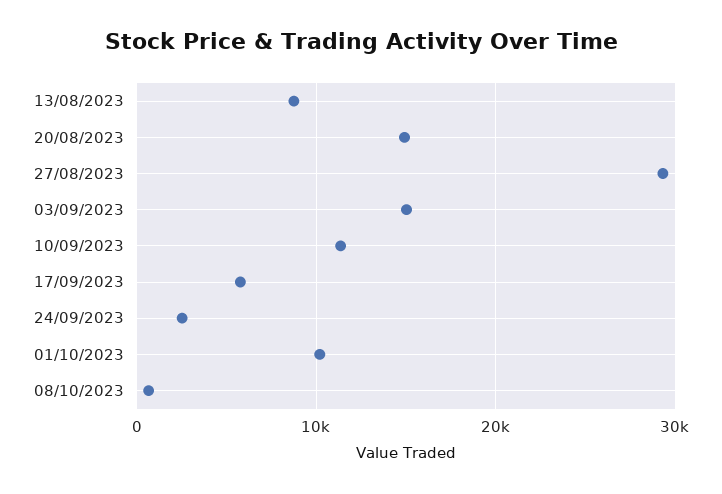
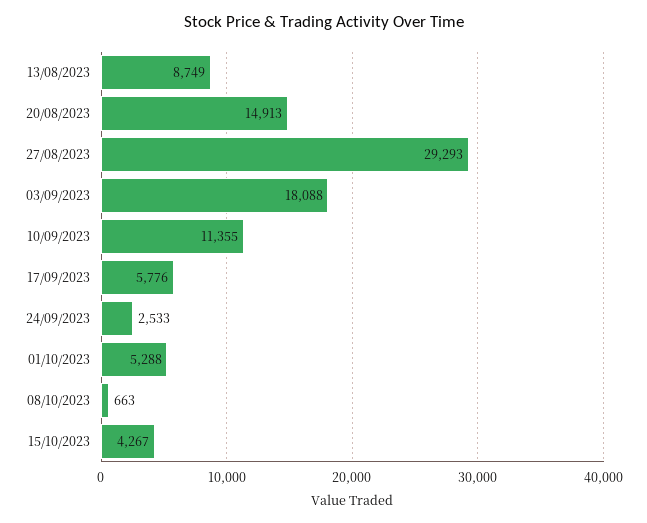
03/09/2023: 15000 -> 18088
01/10/2023: 10000 -> 5288
15/10/2023: none -> 4267

